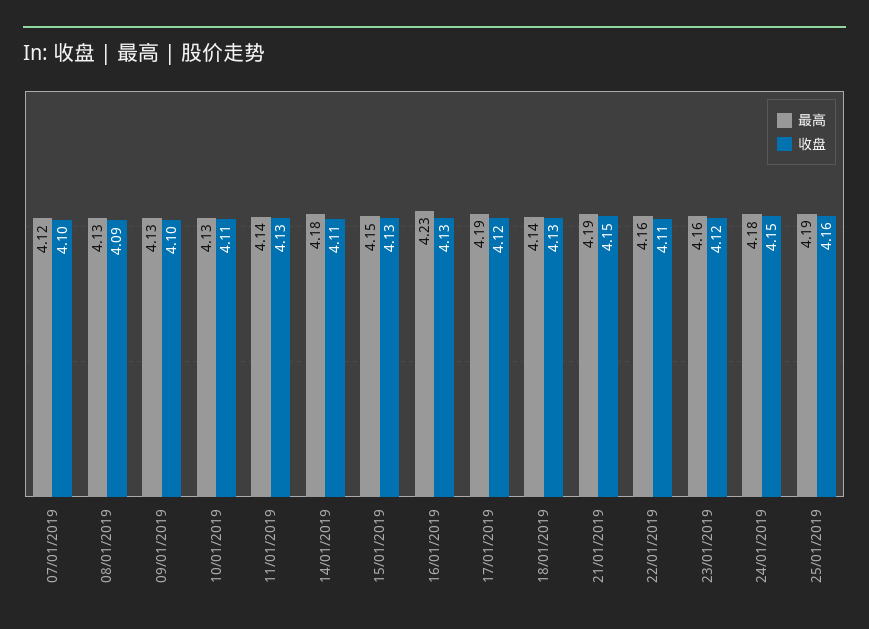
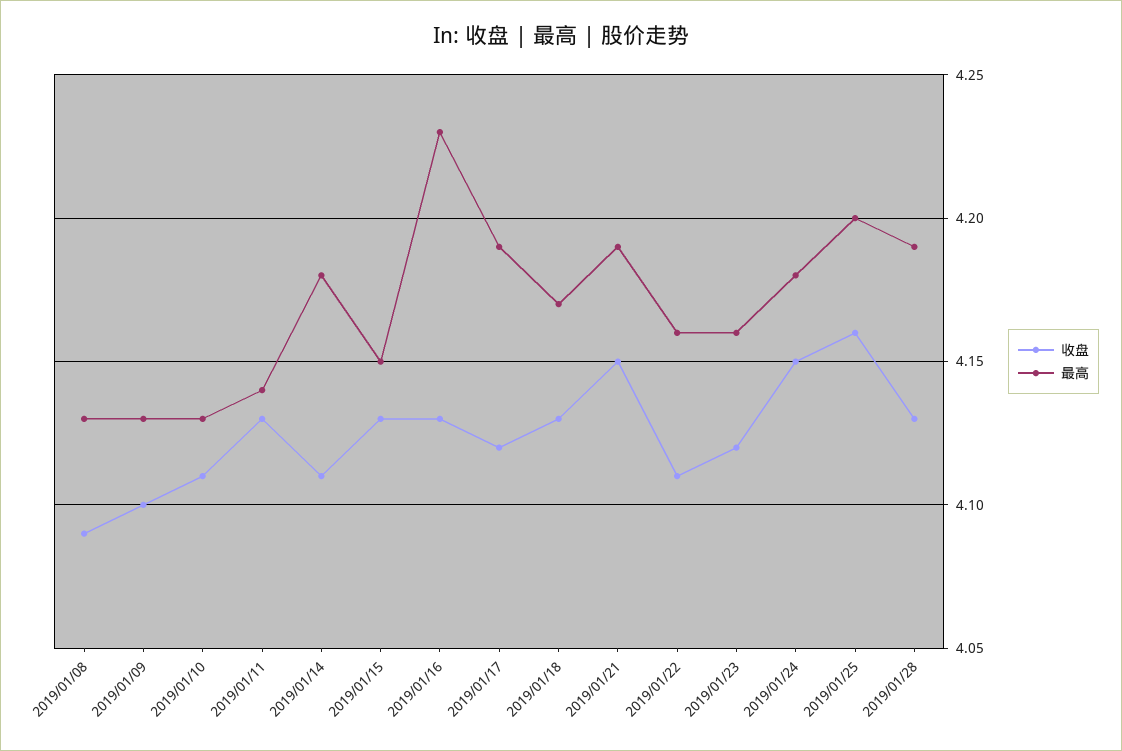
最高, 07/01/2019: 4.12 -> none
收盘, 07/01/2019: 4.1 -> none
最高, 18/01/2019: 4.14 -> 4.17
最高, 25/01/2019: 4.19 -> 4.2
收盘, 2019/01/28: none -> 4.13
最高, 2019/01/28: none -> 4.19

